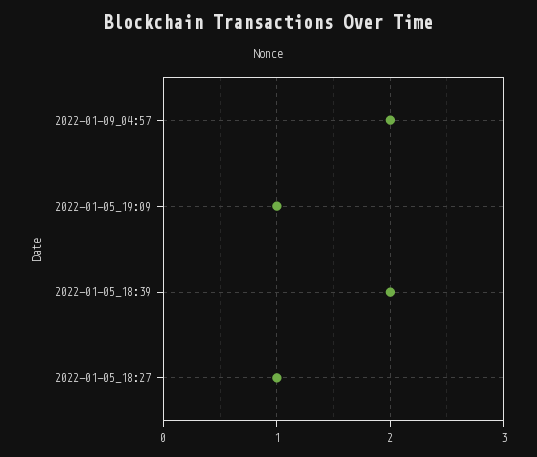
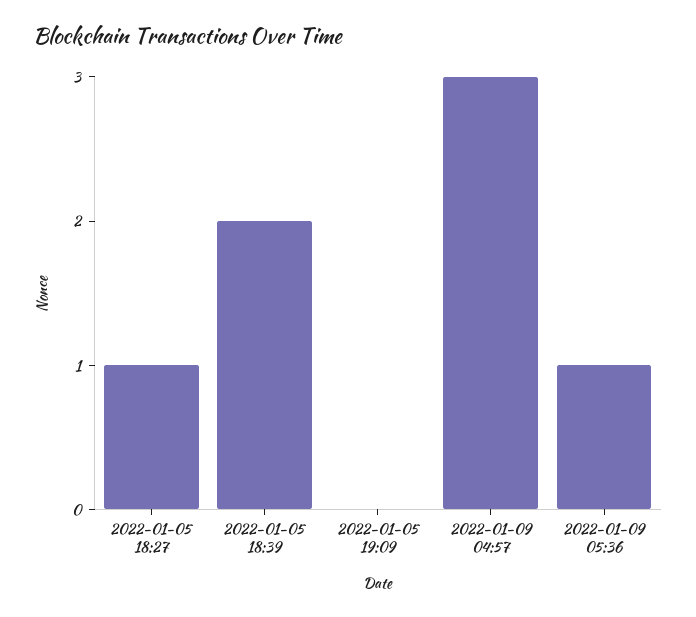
2022-01-09_04:57: 2 -> 3
2022-01-05_19:09: 1 -> 0
2022-01-09 05:36: none -> 1

